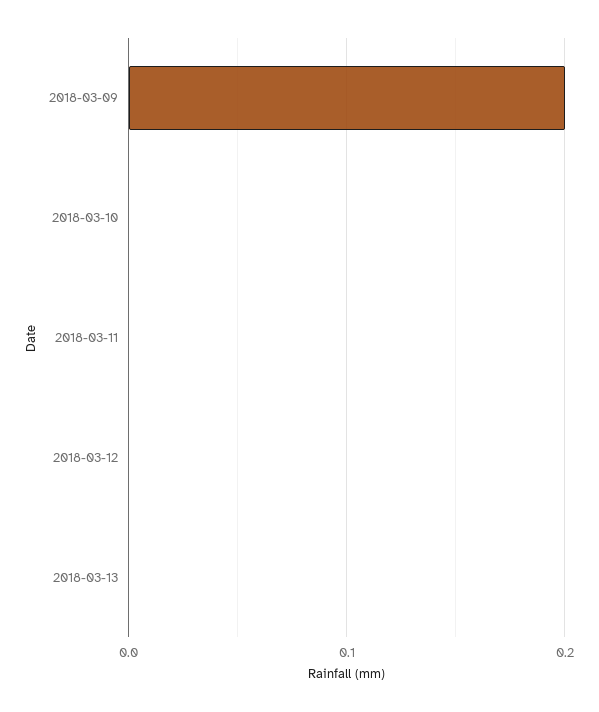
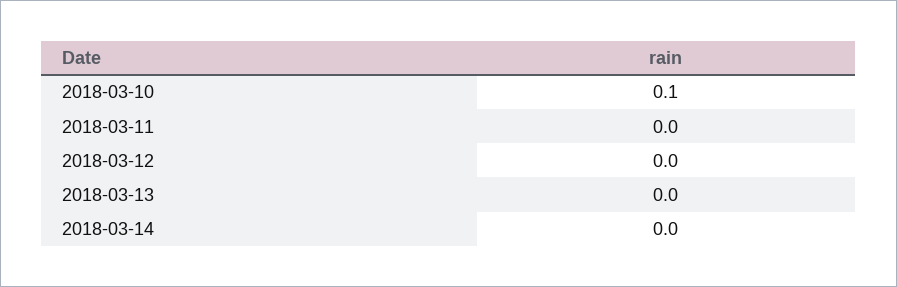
2018-03-09: 0.2 -> none
2018-03-10: 0 -> 0.1
2018-03-14: none -> 0

